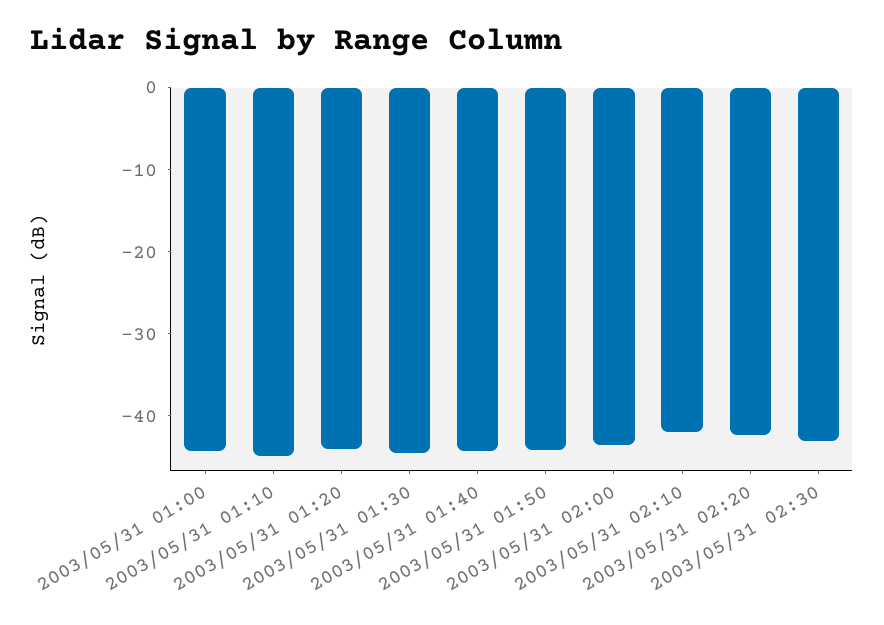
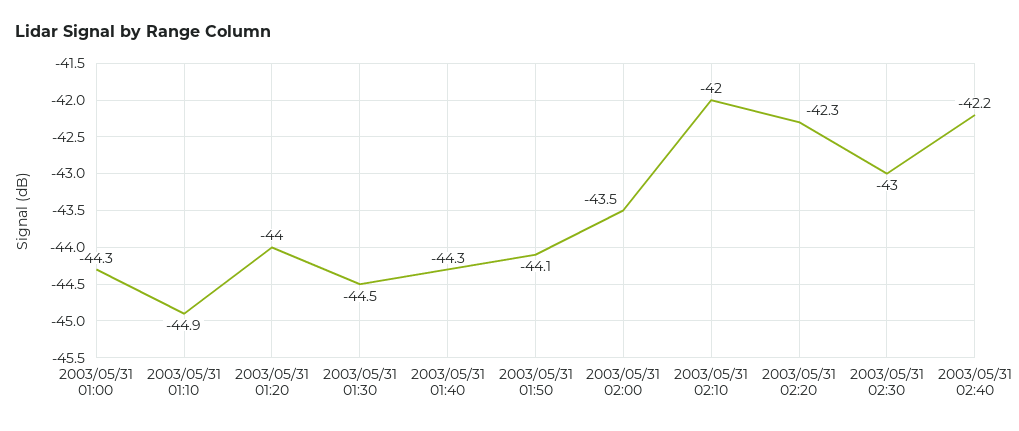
2003/05/31 02:40: none -> -42.2

